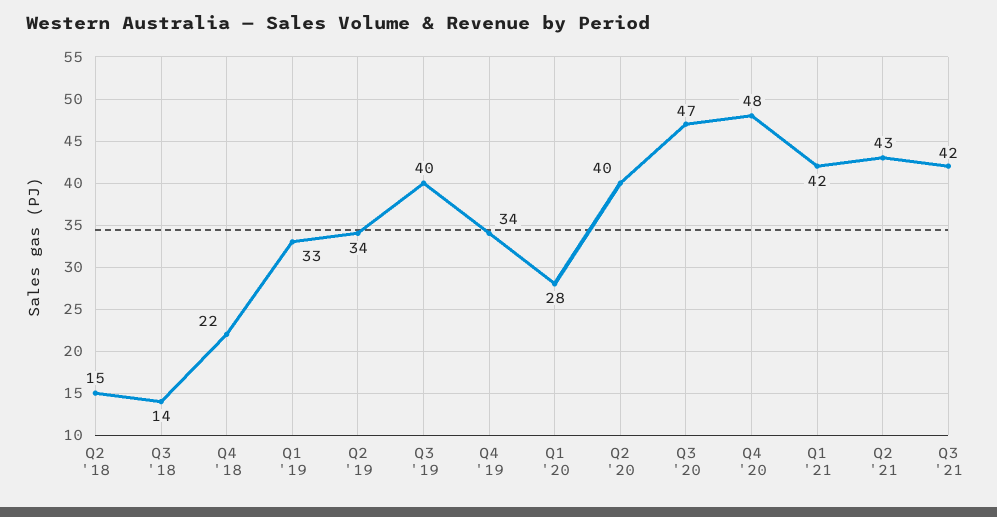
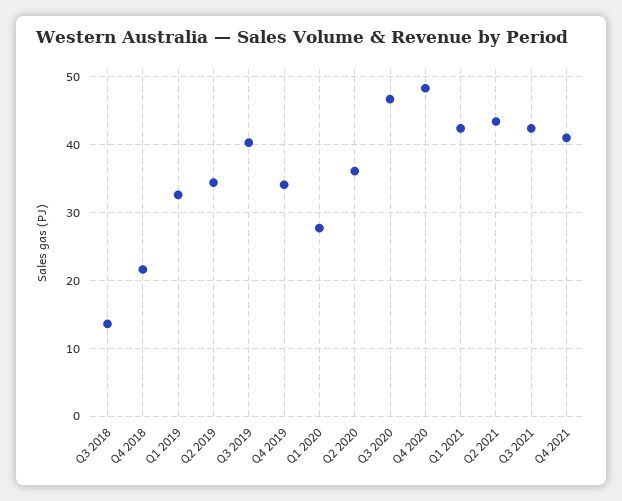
Q2 '18: 15 -> none
Q2 '20: 40 -> 36
Q4 2021: none -> 41

